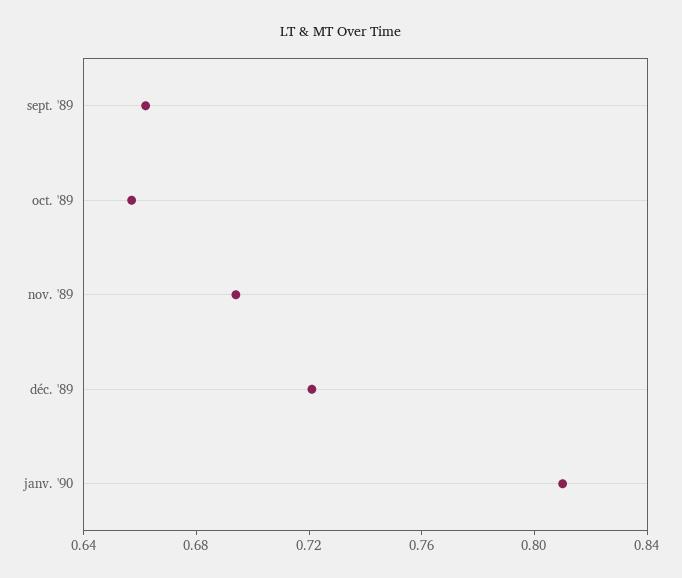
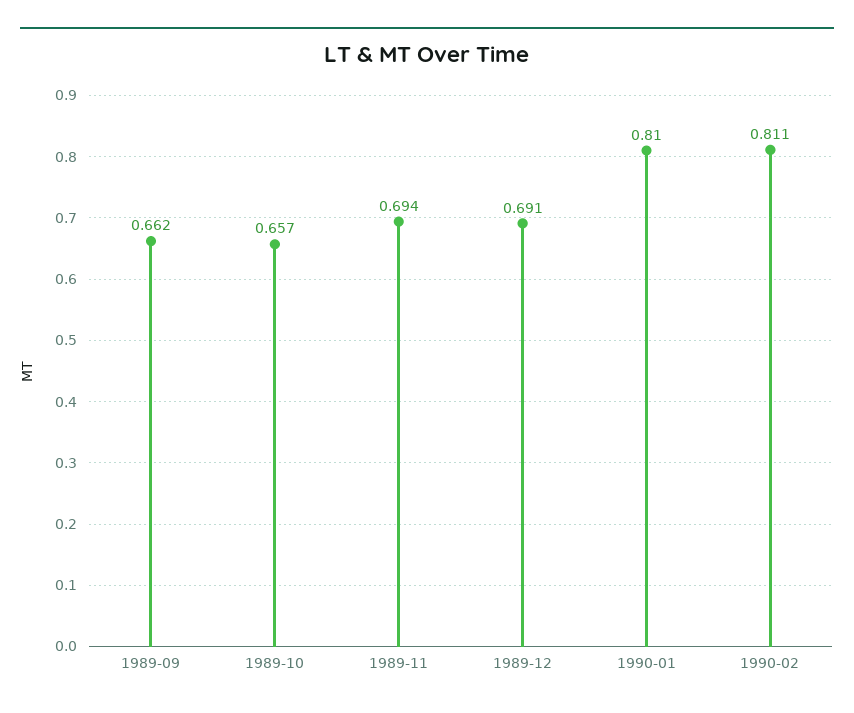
déc. '89: 0.72 -> 0.691
1990-02: none -> 0.811

